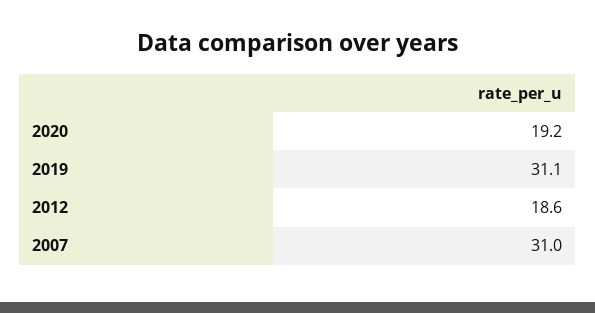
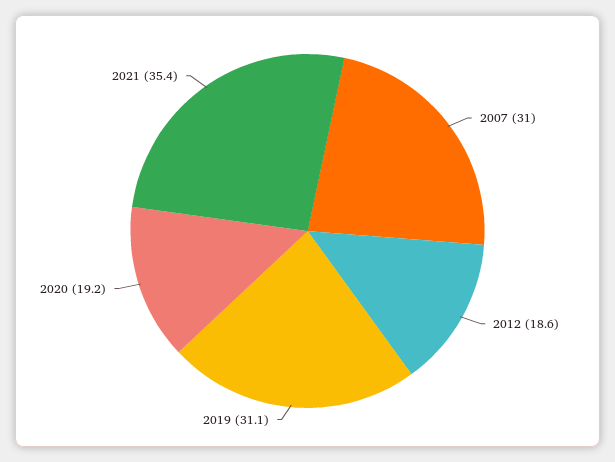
2021: none -> 35.4

